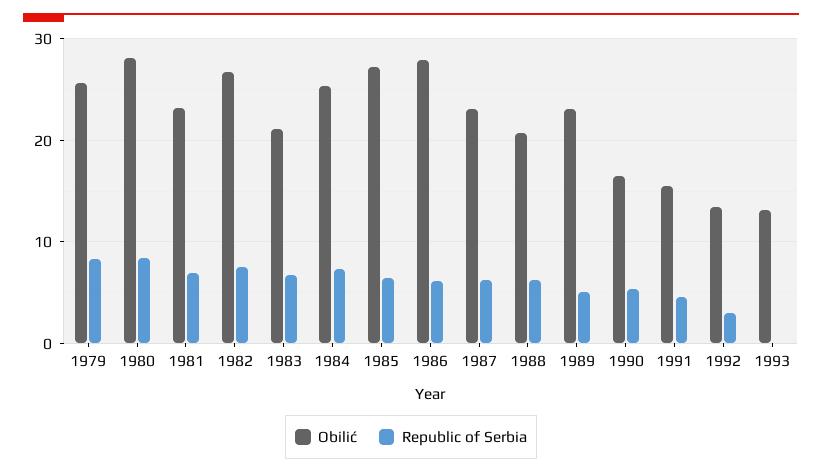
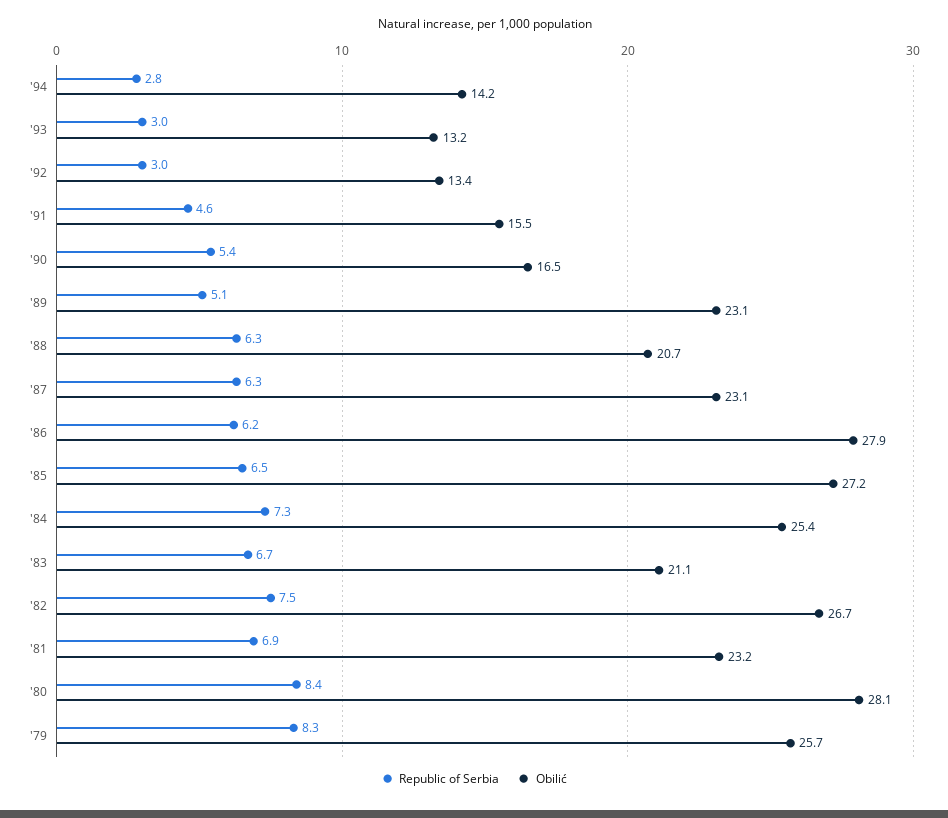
Republic of Serbia, 1993: 0 -> 3
Republic of Serbia, '94: none -> 2.8
Obilić, '94: none -> 14.2

